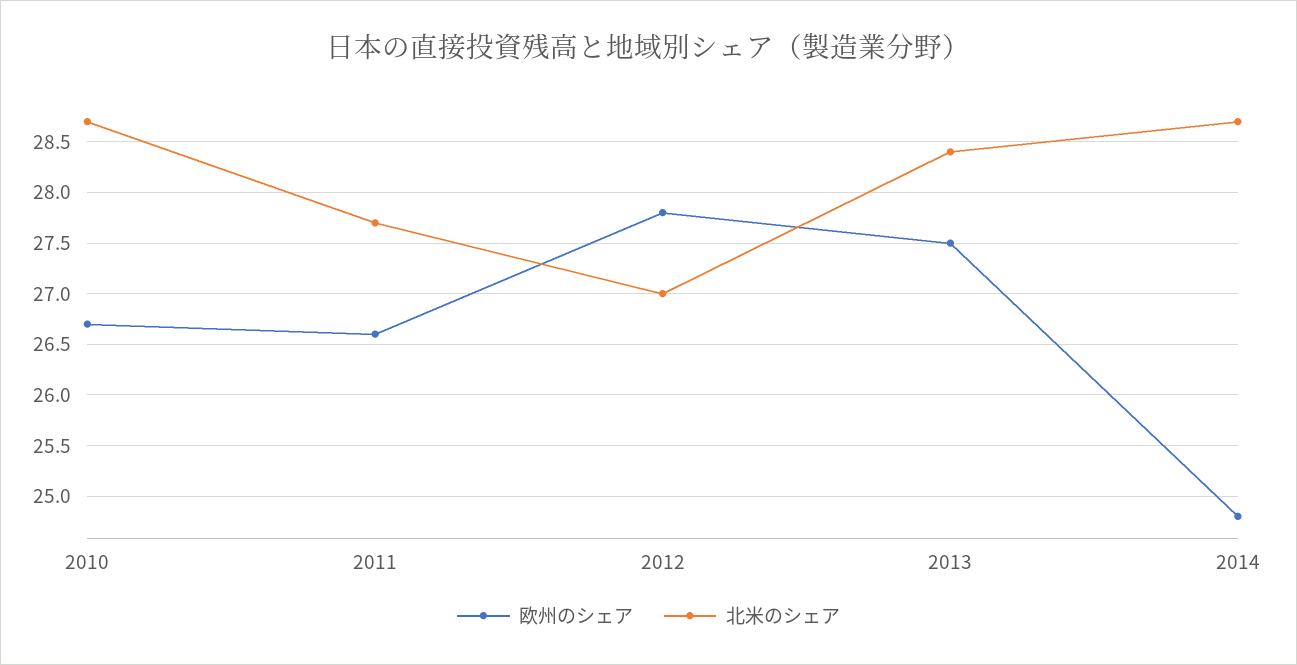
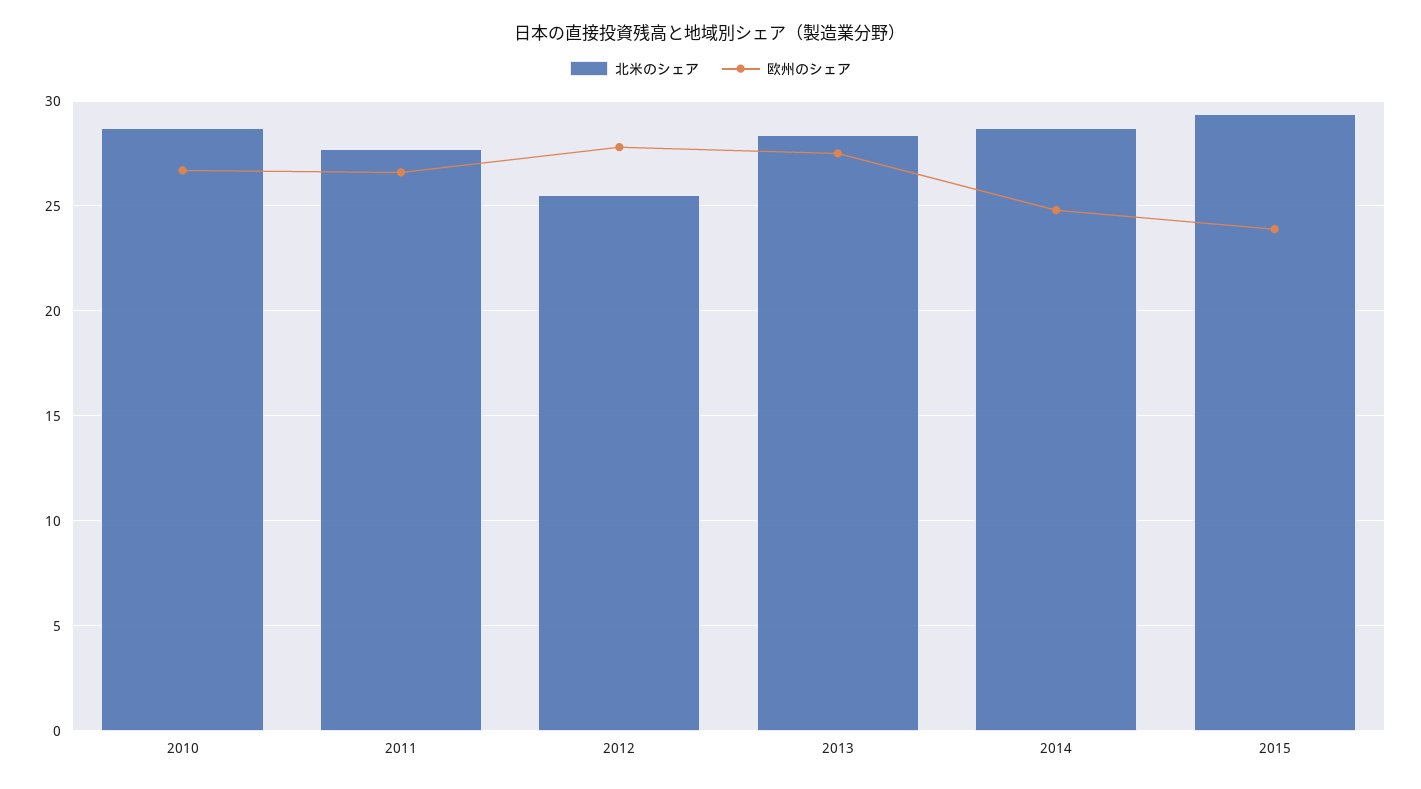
北米のシェア, 2012: 27 -> 25.5
北米のシェア, 2015: none -> 29.5
欧州のシェア, 2015: none -> 24

